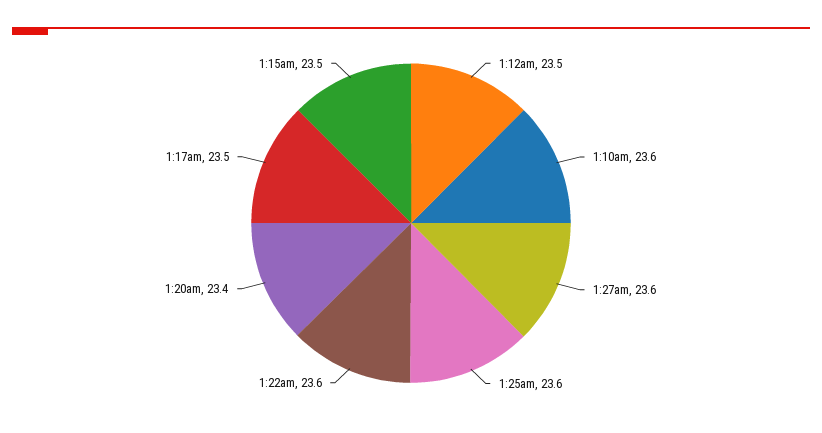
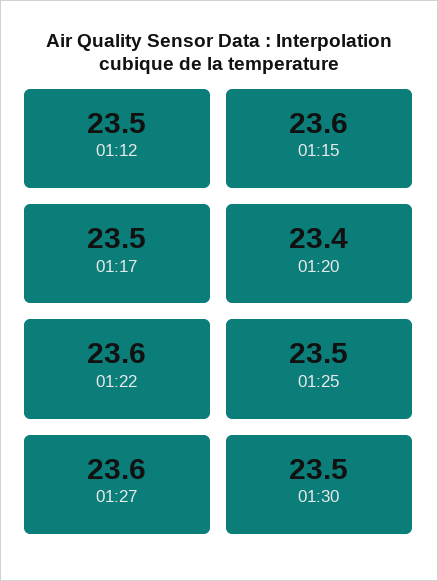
1:10am: 23.6 -> none
1:25am: 23.6 -> 23.5
1:15am: 23.5 -> 23.6
01:30: none -> 23.5

